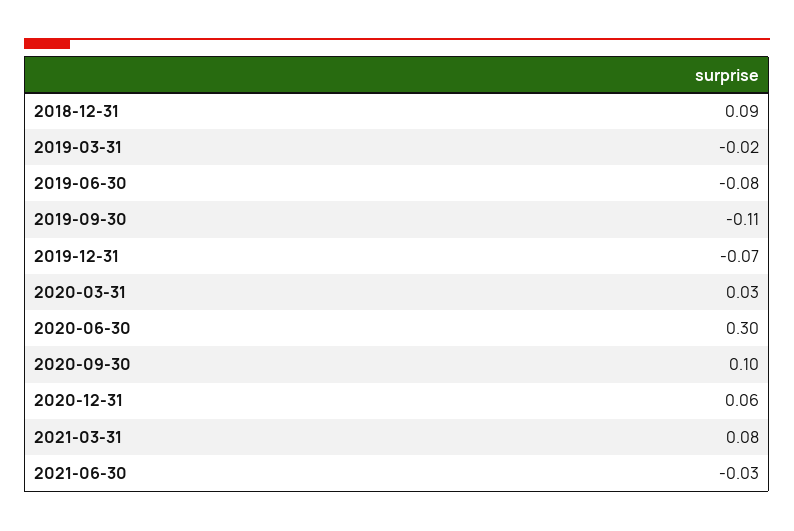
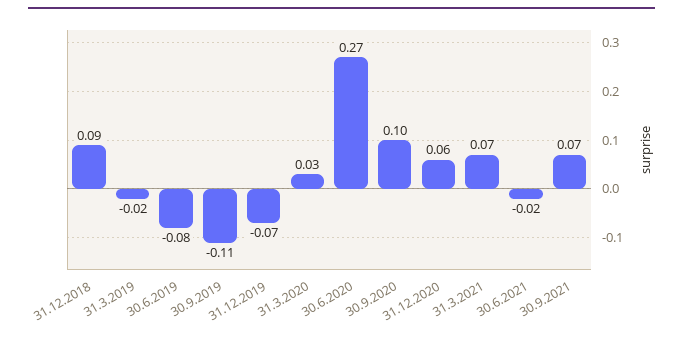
2020-06-30: 0.3 -> 0.27
2021-03-31: 0.08 -> 0.07
2021-06-30: -0.03 -> -0.02
30.9.2021: none -> 0.07

